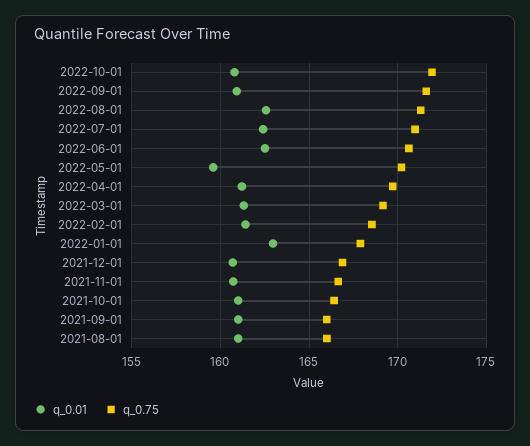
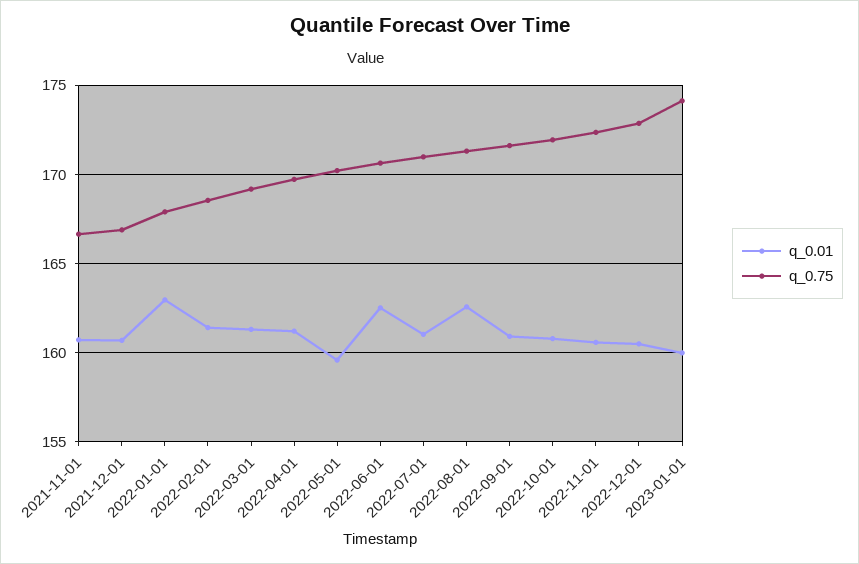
q_0.01, 2022-07-01: 162.5 -> 161
q_0.01, 2021-10-01: 161 -> none
q_0.75, 2021-10-01: 166.5 -> none
q_0.01, 2021-09-01: 161 -> none
q_0.75, 2021-09-01: 166 -> none
q_0.01, 2021-08-01: 161 -> none
q_0.75, 2021-08-01: 166 -> none
q_0.01, 2022-11-01: none -> 160.5
q_0.75, 2022-11-01: none -> 172.5
q_0.01, 2022-12-01: none -> 160.5
q_0.75, 2022-12-01: none -> 173
q_0.01, 2023-01-01: none -> 160
q_0.75, 2023-01-01: none -> 174

